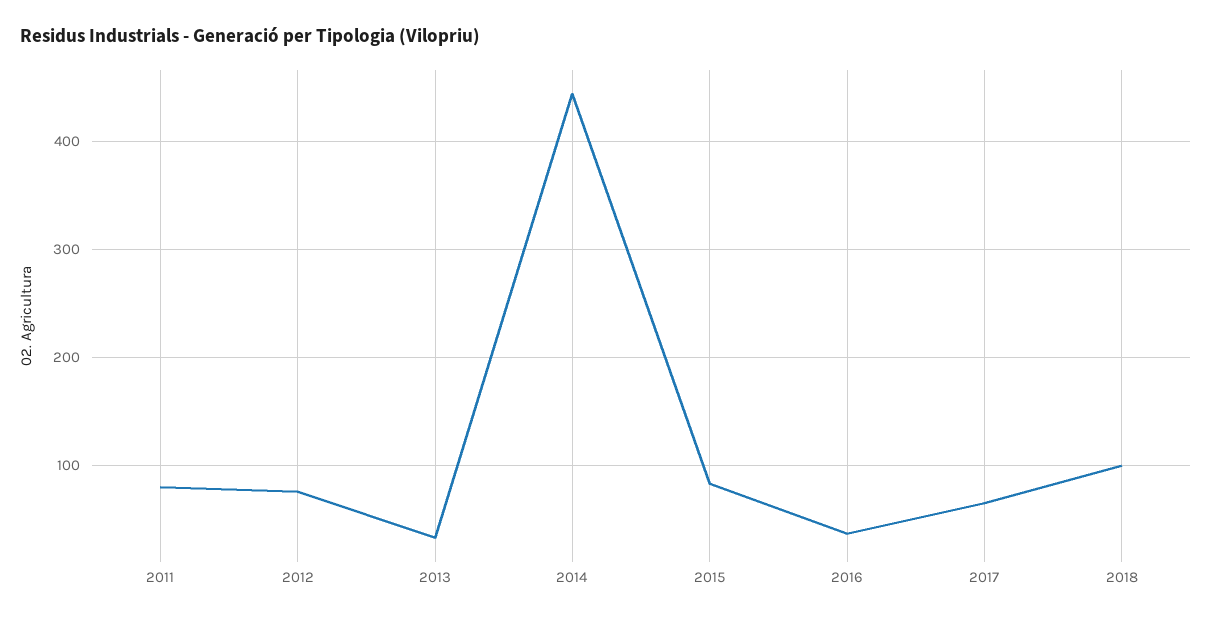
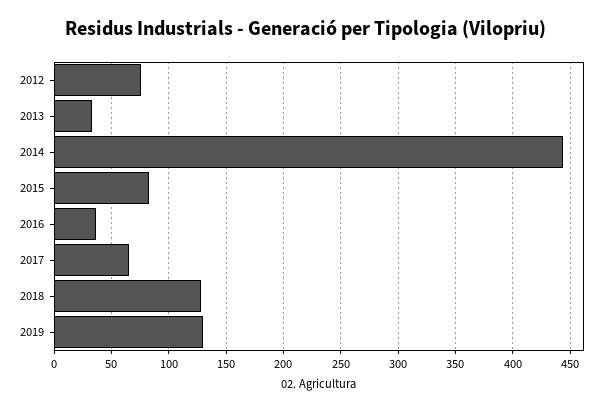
2011: 80 -> none
2018: 100 -> 130
2019: none -> 130

